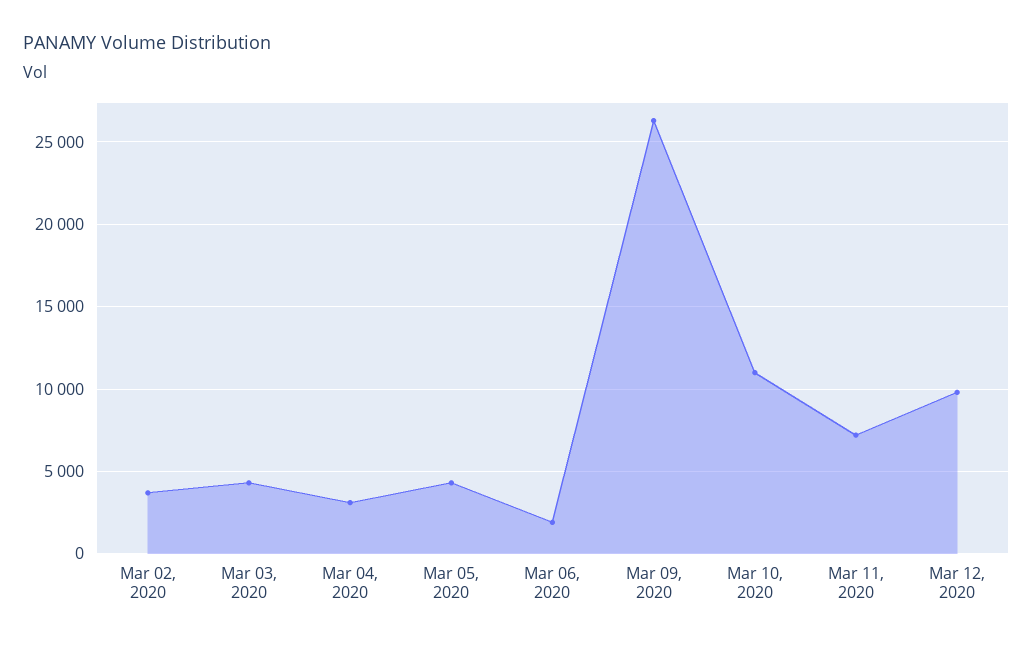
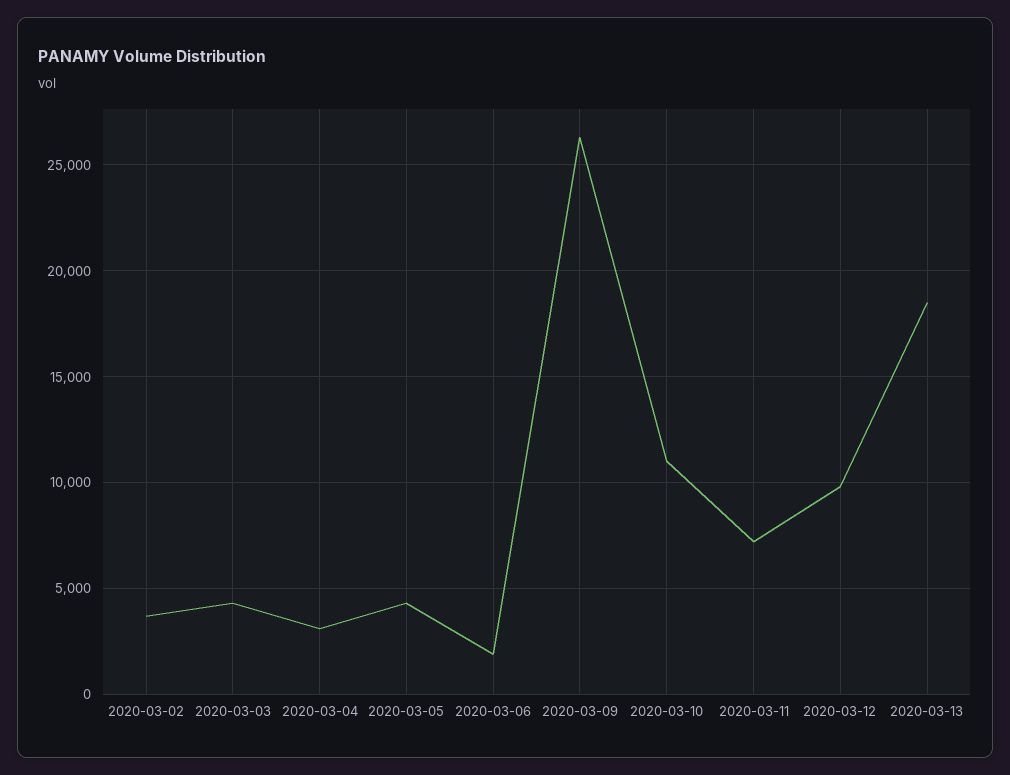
2020-03-13: none -> 18500

